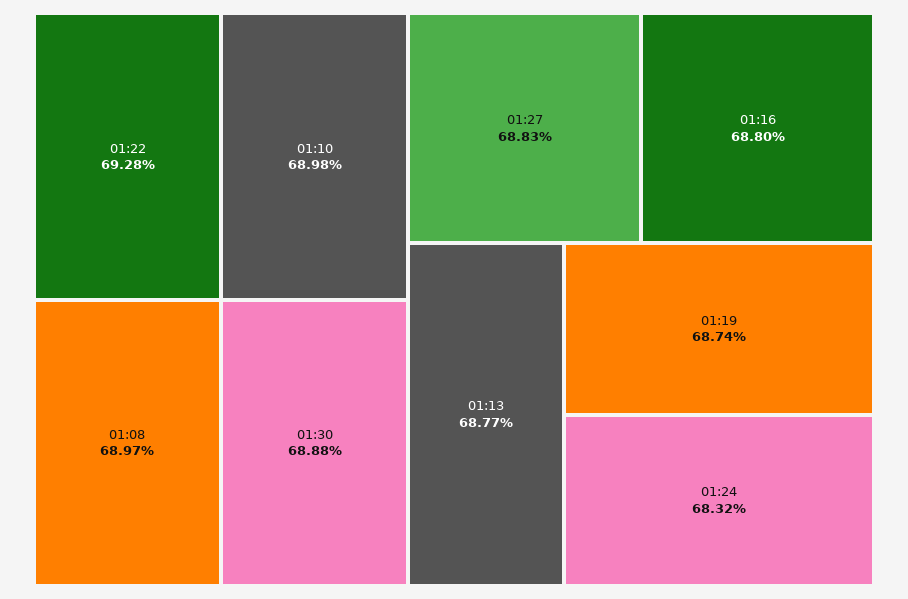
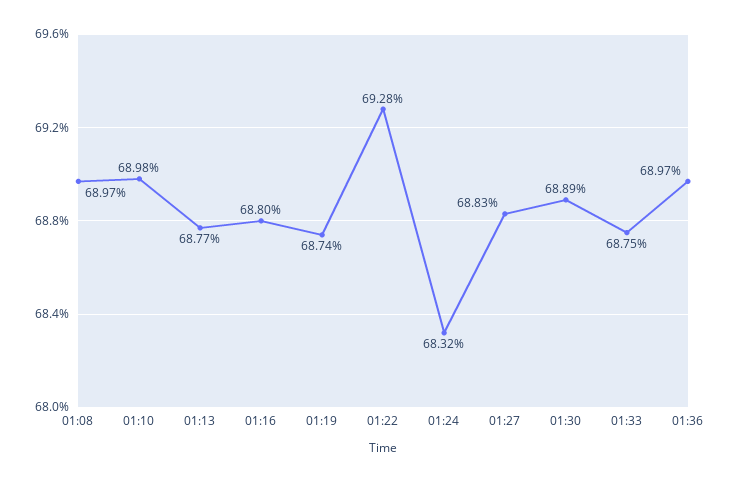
01:30: 68.88 -> 68.89
01:33: none -> 68.75
01:36: none -> 68.97

